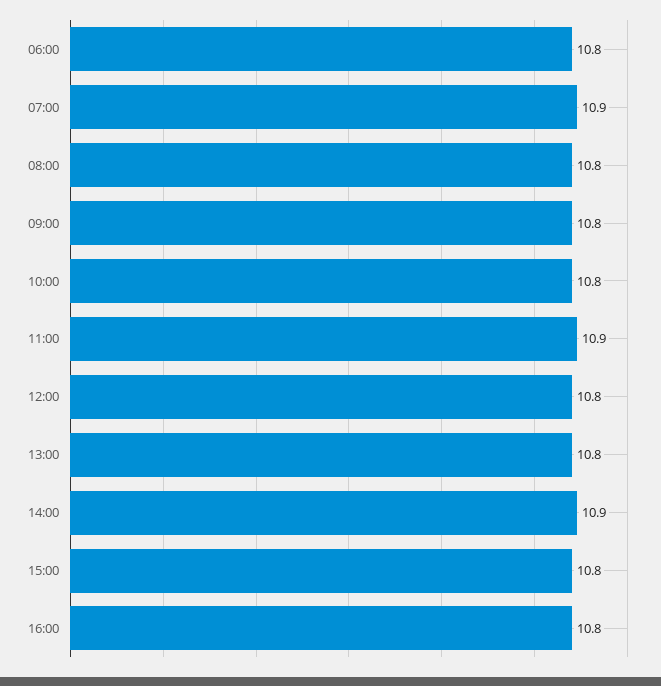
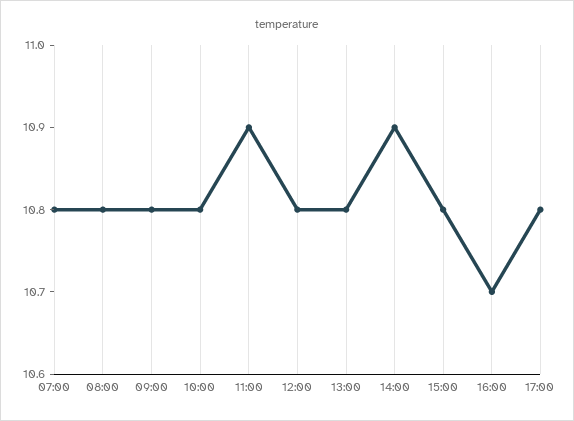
06:00: 10.8 -> none
07:00: 10.9 -> 10.8
16:00: 10.8 -> 10.7
17:00: none -> 10.8

